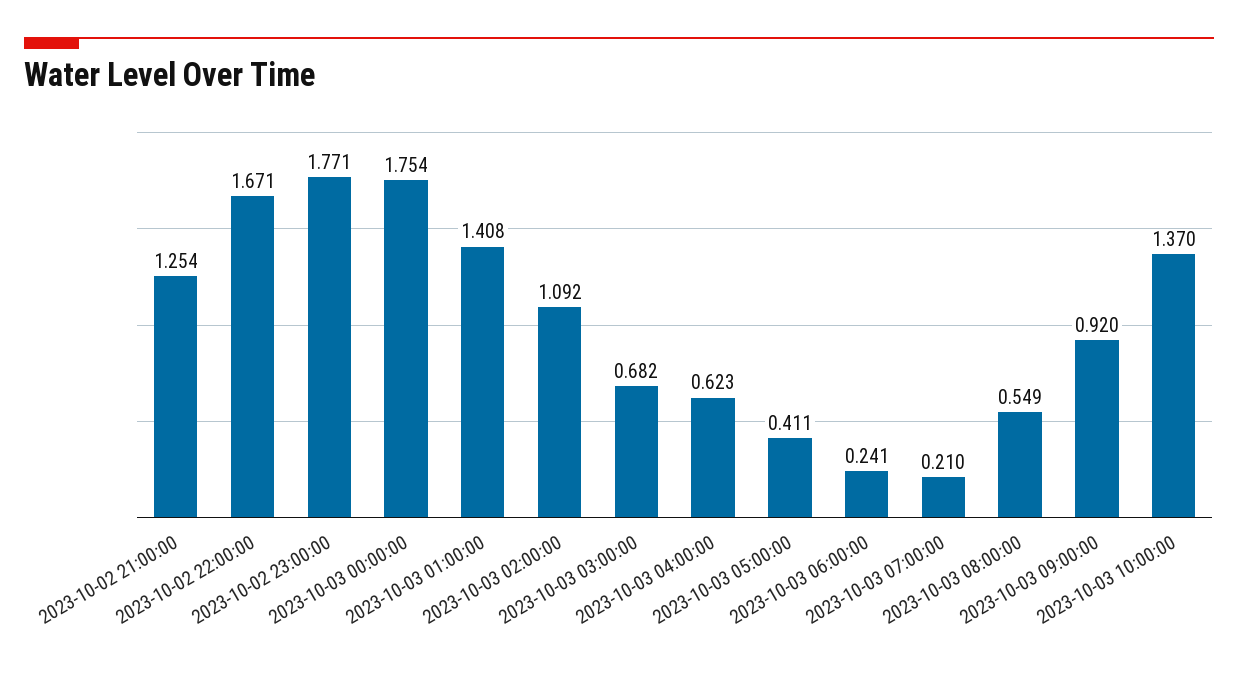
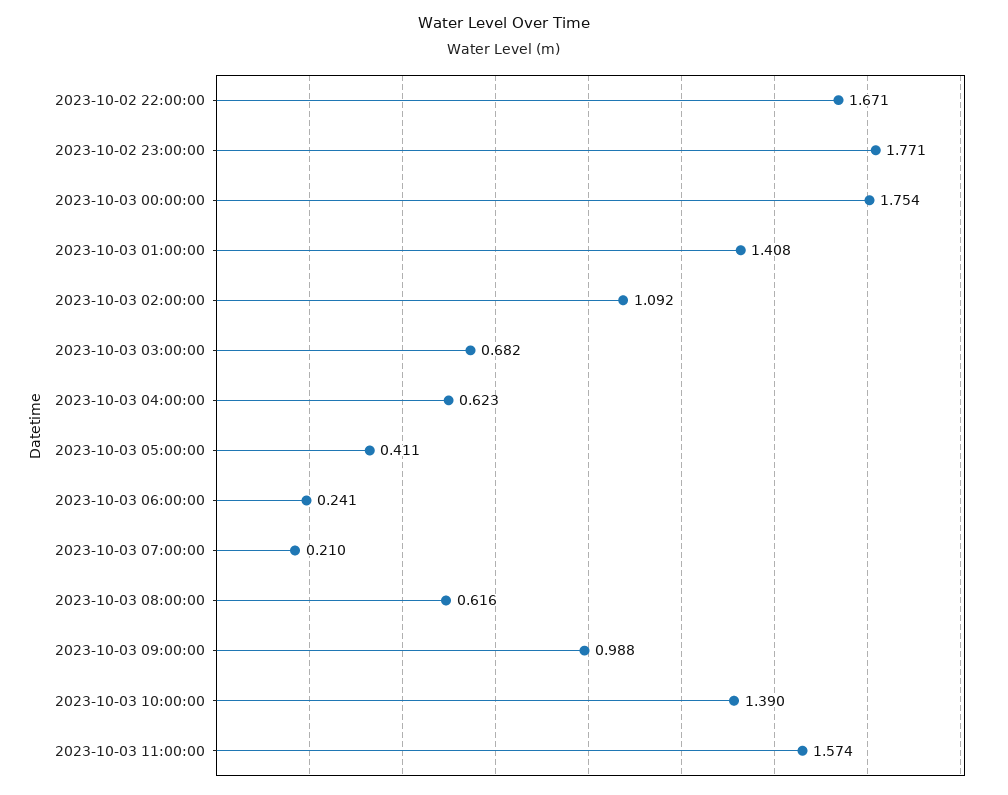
2023-10-02 21:00:00: 1.254 -> none
2023-10-03 08:00:00: 0.549 -> 0.616
2023-10-03 09:00:00: 0.92 -> 0.988
2023-10-03 10:00:00: 1.37 -> 1.39
2023-10-03 11:00:00: none -> 1.574

